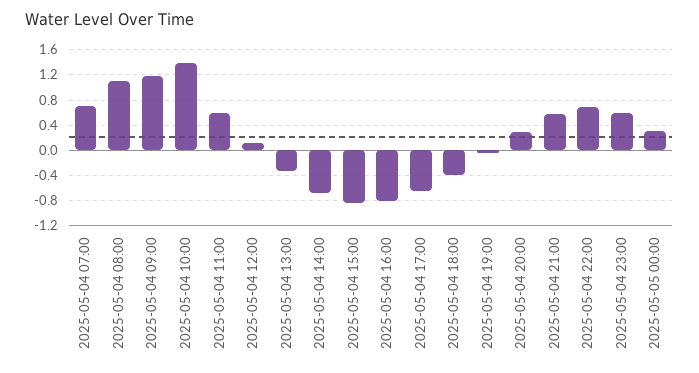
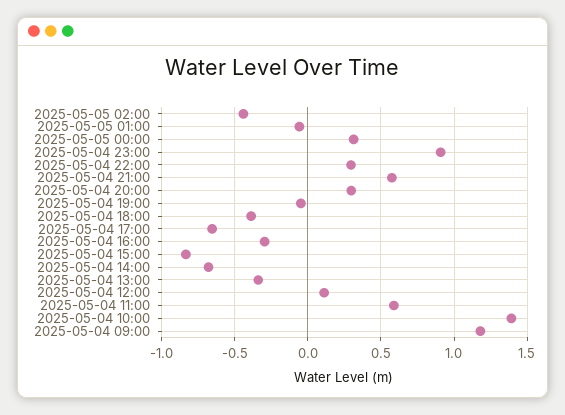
2025-05-04 07:00: 0.7 -> none
2025-05-04 08:00: 1.1 -> none
2025-05-04 16:00: -0.8 -> -0.3
2025-05-04 22:00: 0.7 -> 0.3
2025-05-04 23:00: 0.6 -> 0.9
2025-05-05 02:00: none -> -0.45
2025-05-05 01:00: none -> -0.05

